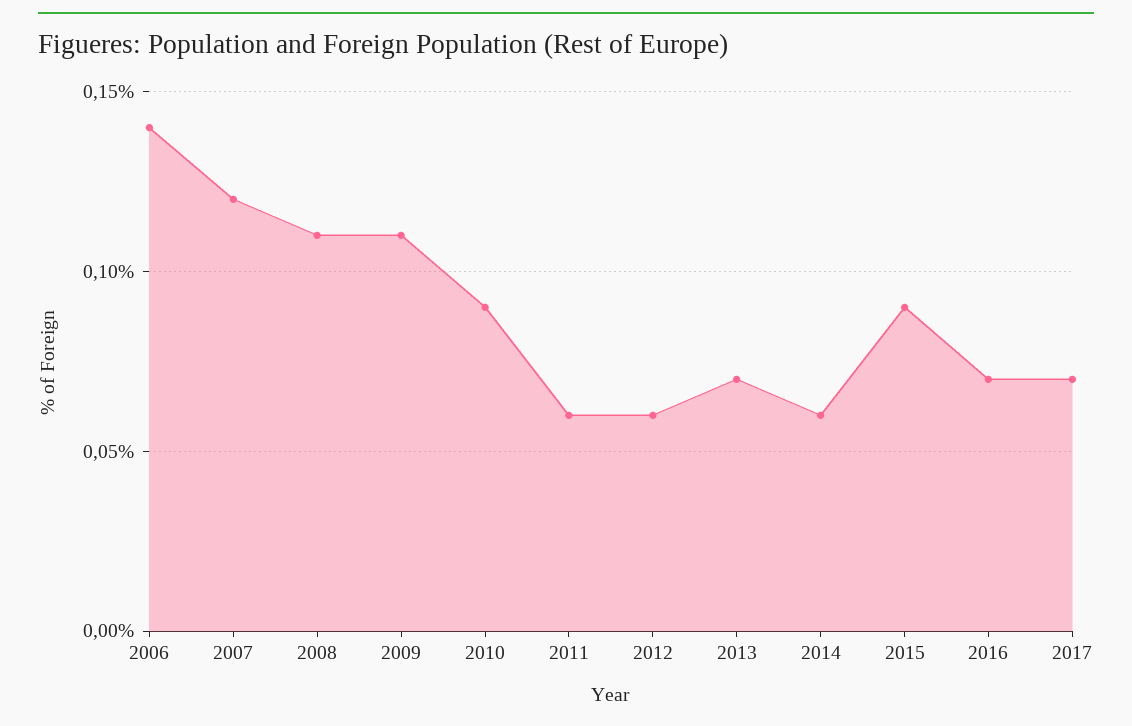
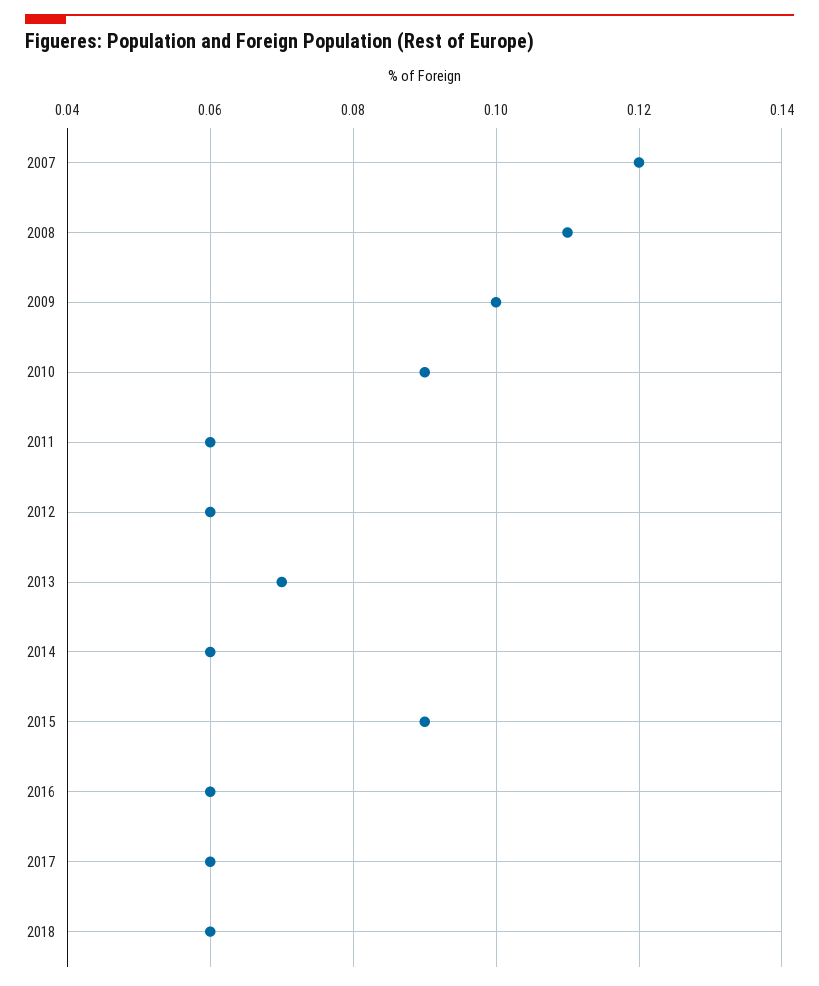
2006: 0.14 -> none
2009: 0.11 -> 0.1
2016: 0.07 -> 0.06
2017: 0.07 -> 0.06
2018: none -> 0.06

